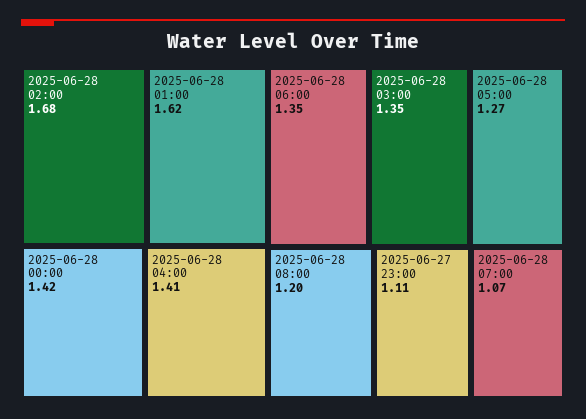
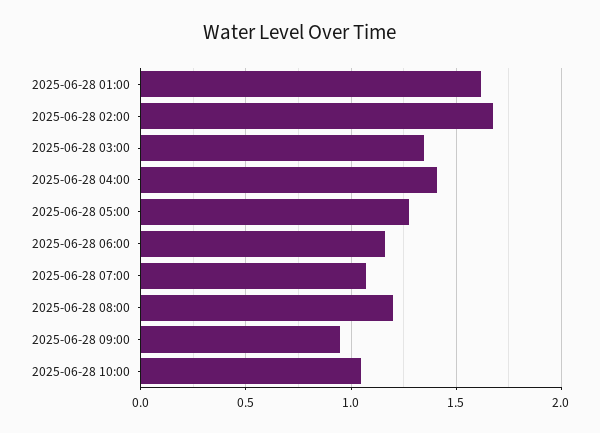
2025-06-28 00:00: 1.42 -> none
2025-06-28 06:00: 1.35 -> 1.15
2025-06-27 23:00: 1.11 -> none
2025-06-28 09:00: none -> 0.95
2025-06-28 10:00: none -> 1.05

